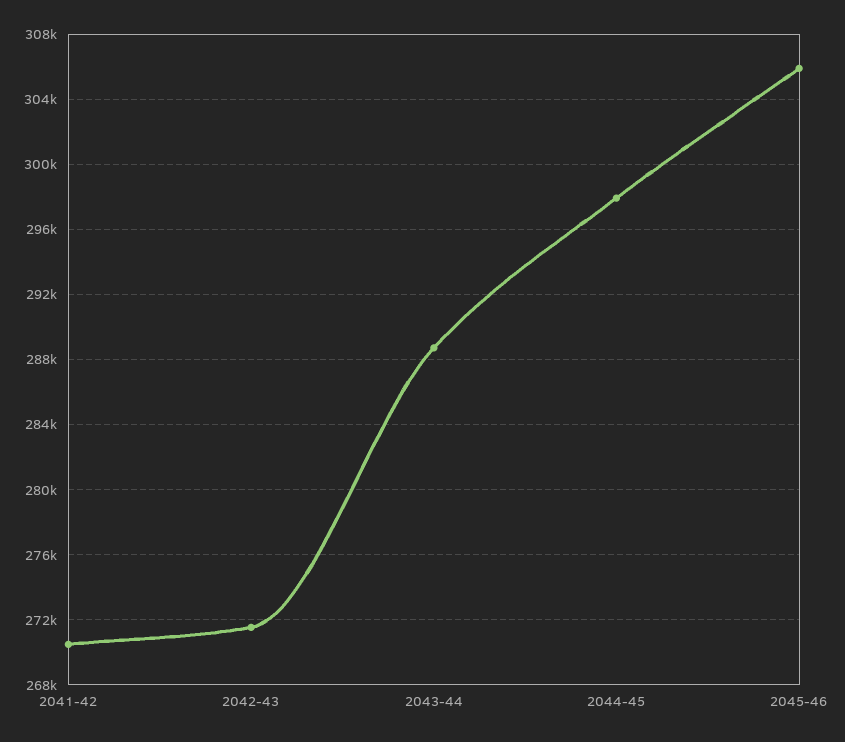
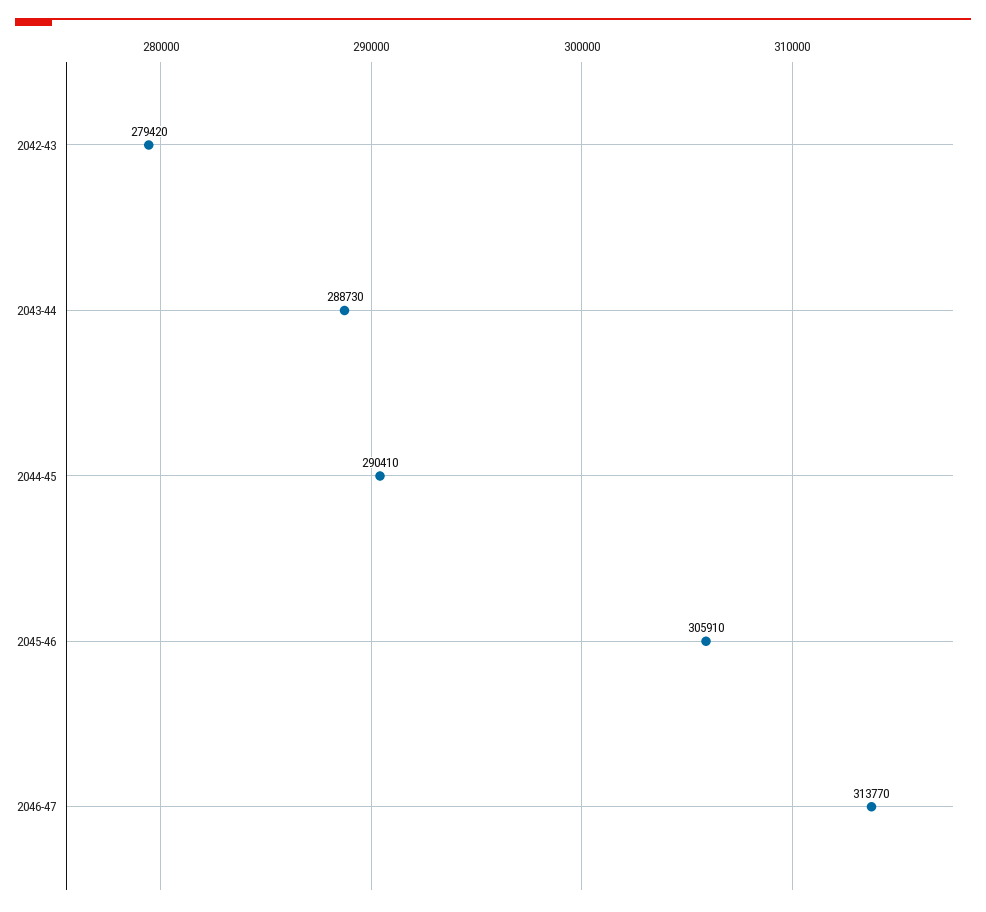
2041-42: 270500 -> none
2042-43: 271500 -> 279420
2044-45: 298000 -> 290410
2046-47: none -> 313770

